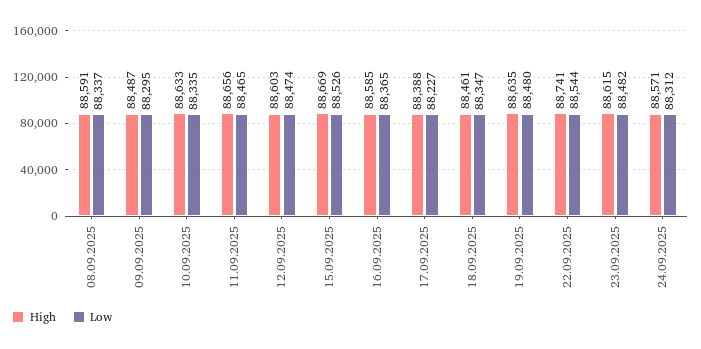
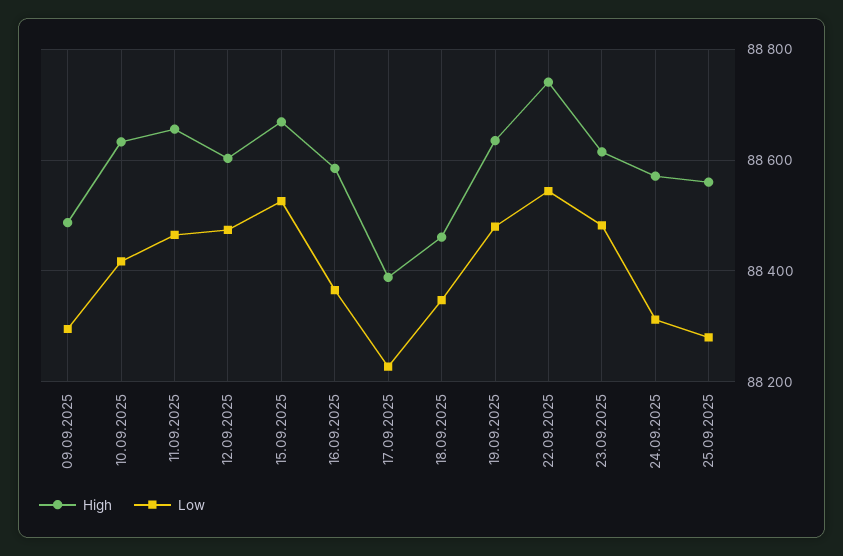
High, 08.09.2025: 88591 -> none
Low, 08.09.2025: 88337 -> none
Low, 10.09.2025: 88335 -> 88420
High, 25.09.2025: none -> 88560
Low, 25.09.2025: none -> 88280

